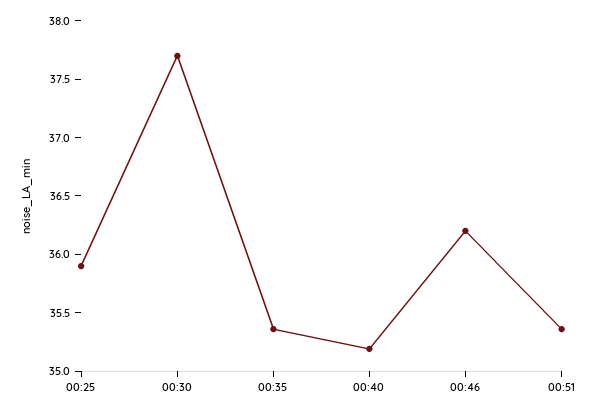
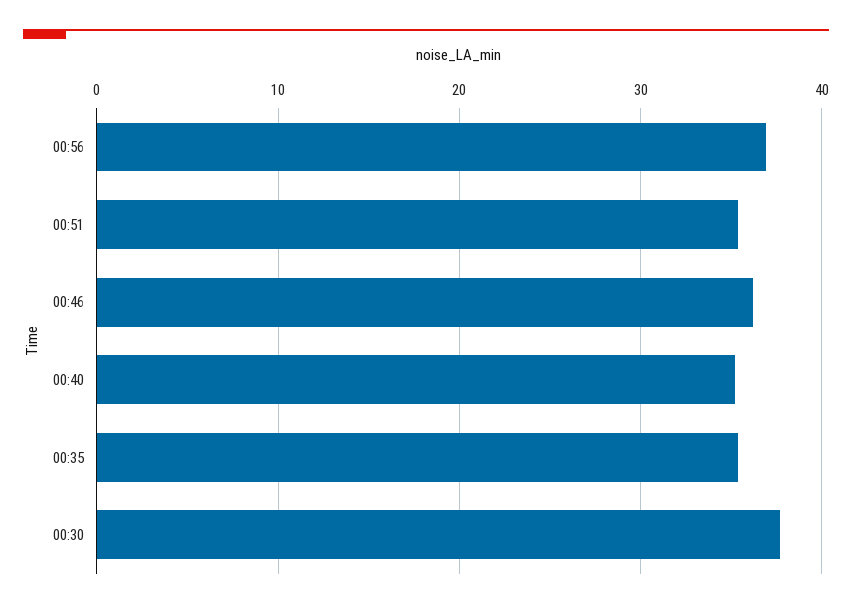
00:25: 35.9 -> none
00:56: none -> 37

